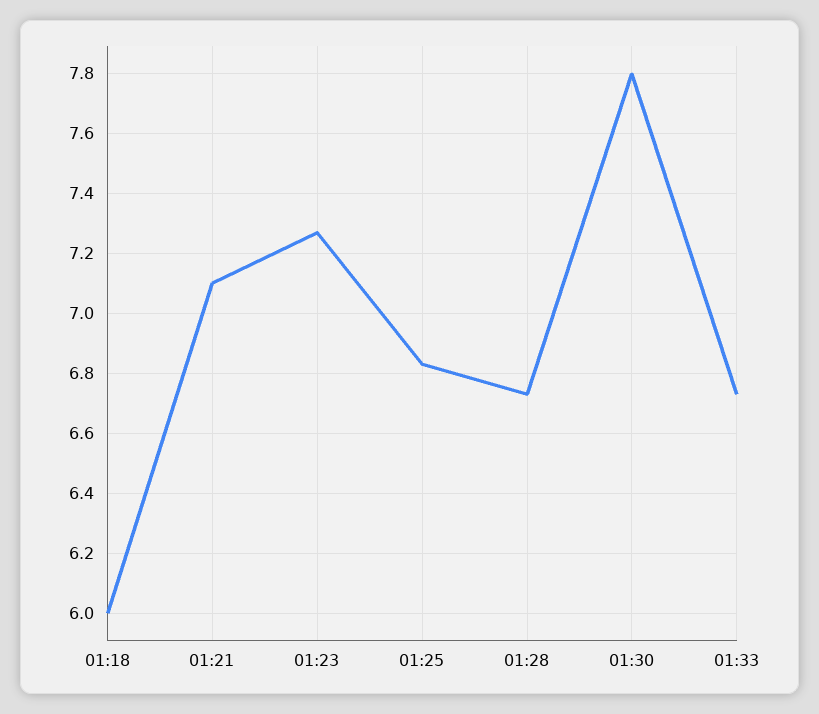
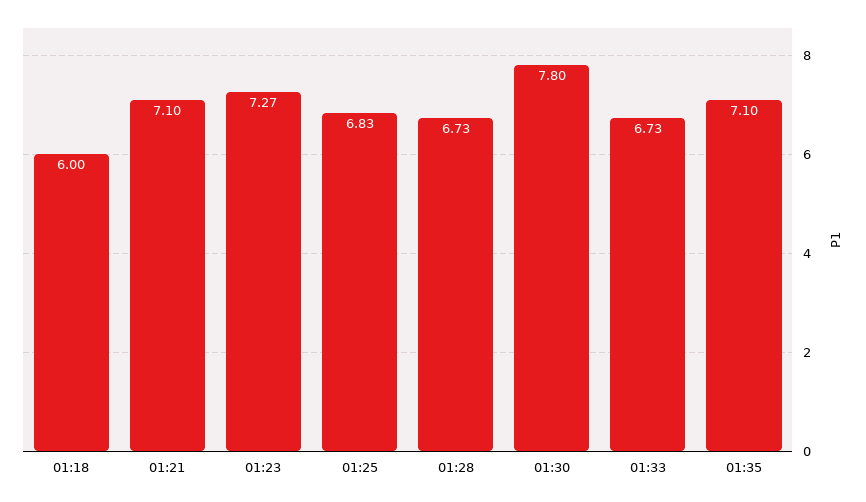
01:35: none -> 7.1

